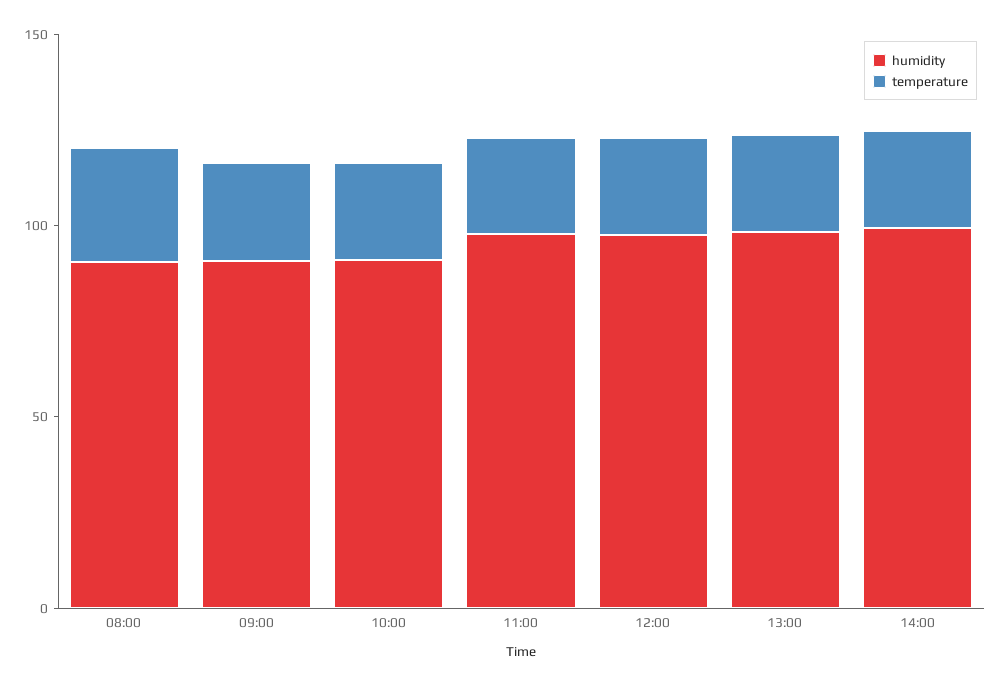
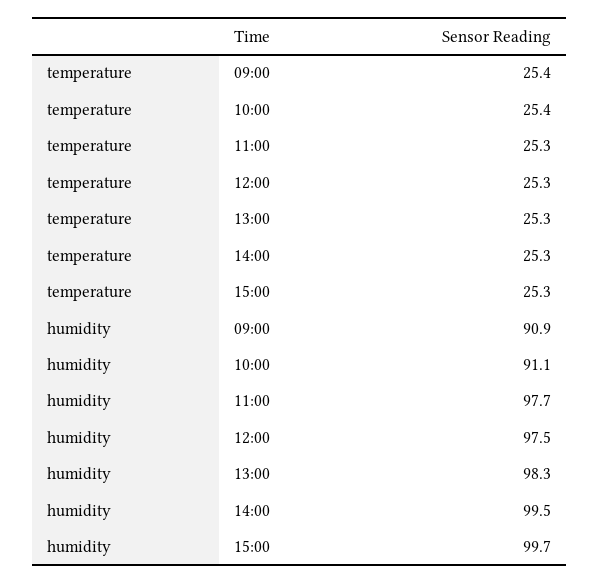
humidity, 08:00: 90 -> none
temperature, 08:00: 30 -> none
temperature, 15:00: none -> 25.3
humidity, 15:00: none -> 99.7

